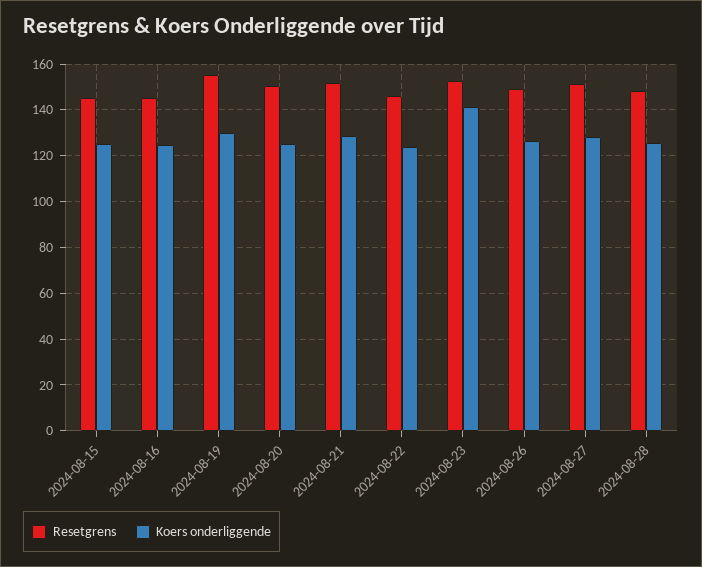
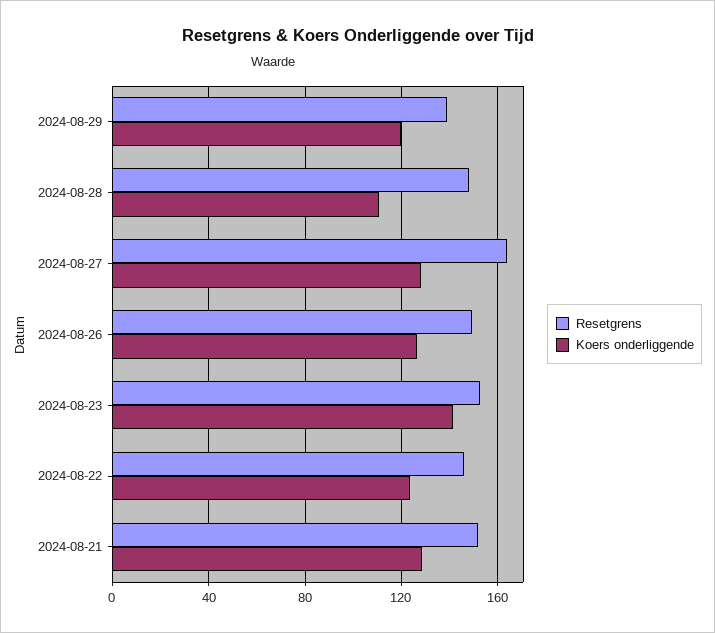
Resetgrens, 2024-08-15: 145 -> none
Koers onderliggende, 2024-08-15: 125 -> none
Resetgrens, 2024-08-16: 145 -> none
Koers onderliggende, 2024-08-16: 125 -> none
Resetgrens, 2024-08-19: 155 -> none
Koers onderliggende, 2024-08-19: 130 -> none
Resetgrens, 2024-08-20: 150 -> none
Koers onderliggende, 2024-08-20: 125 -> none
Resetgrens, 2024-08-27: 150 -> 165
Koers onderliggende, 2024-08-28: 125 -> 110
Resetgrens, 2024-08-29: none -> 140
Koers onderliggende, 2024-08-29: none -> 120

